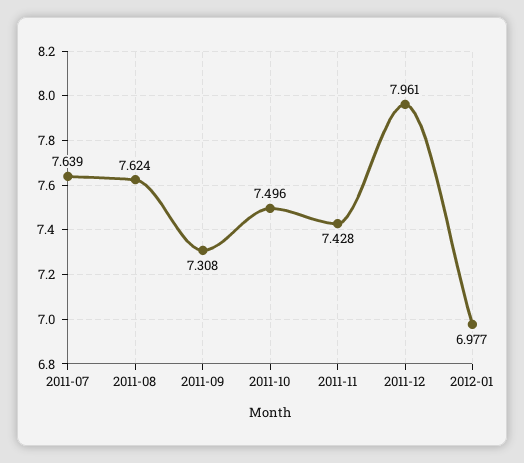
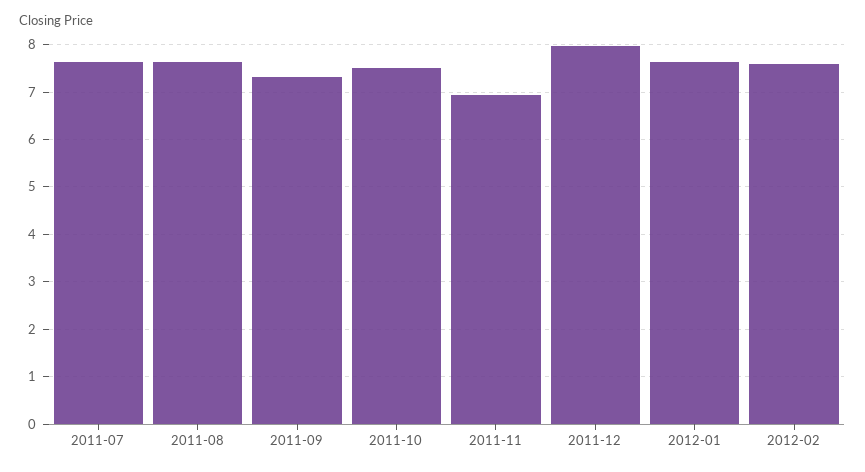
2011-11: 7.428 -> 7
2012-01: 6.977 -> 7.6
2012-02: none -> 7.6

